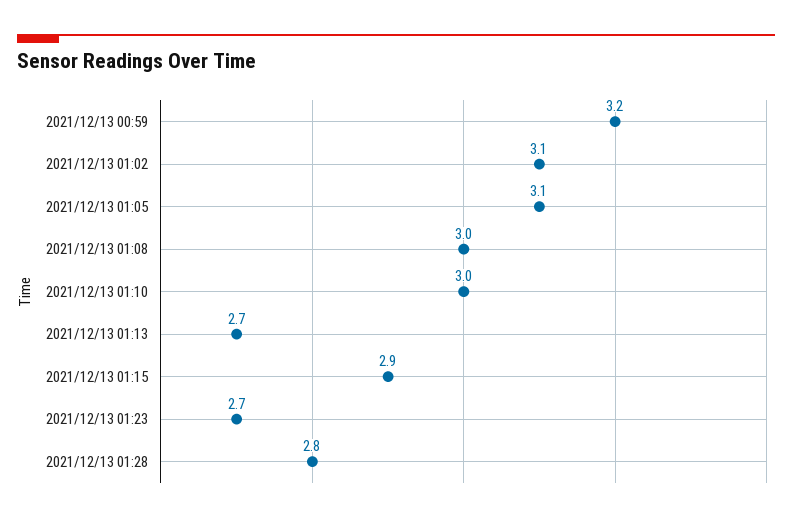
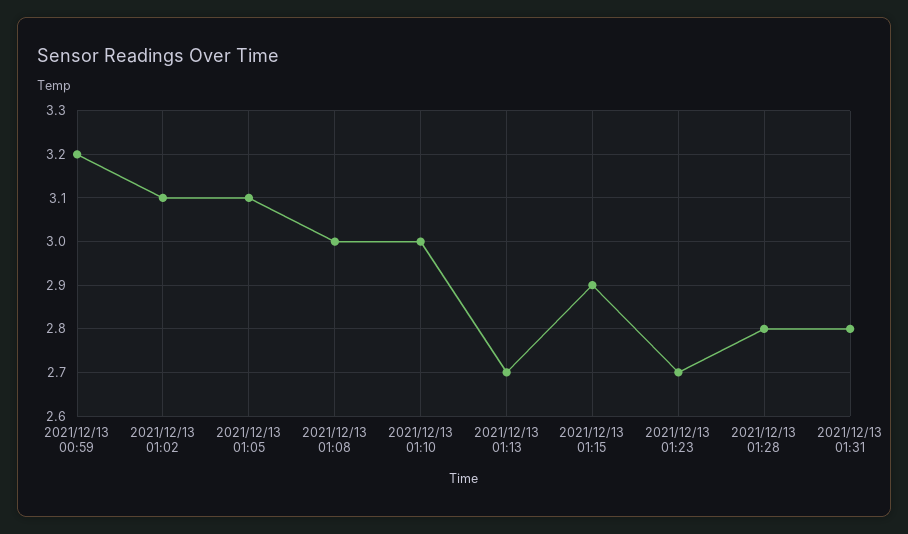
2021/12/13 01:31: none -> 2.8

